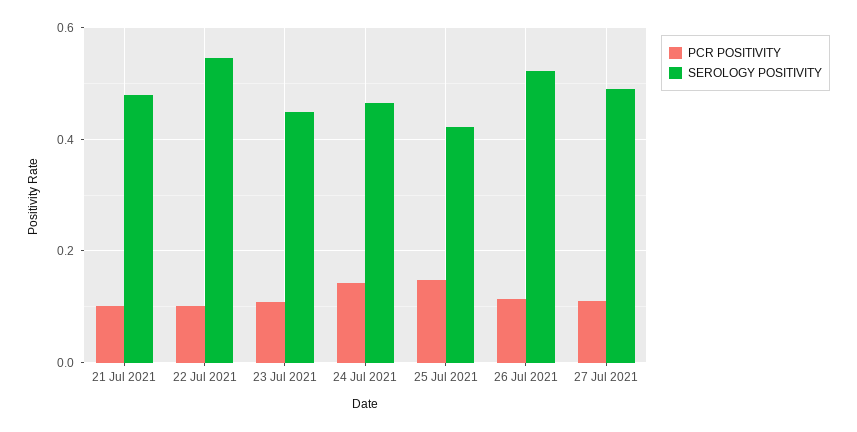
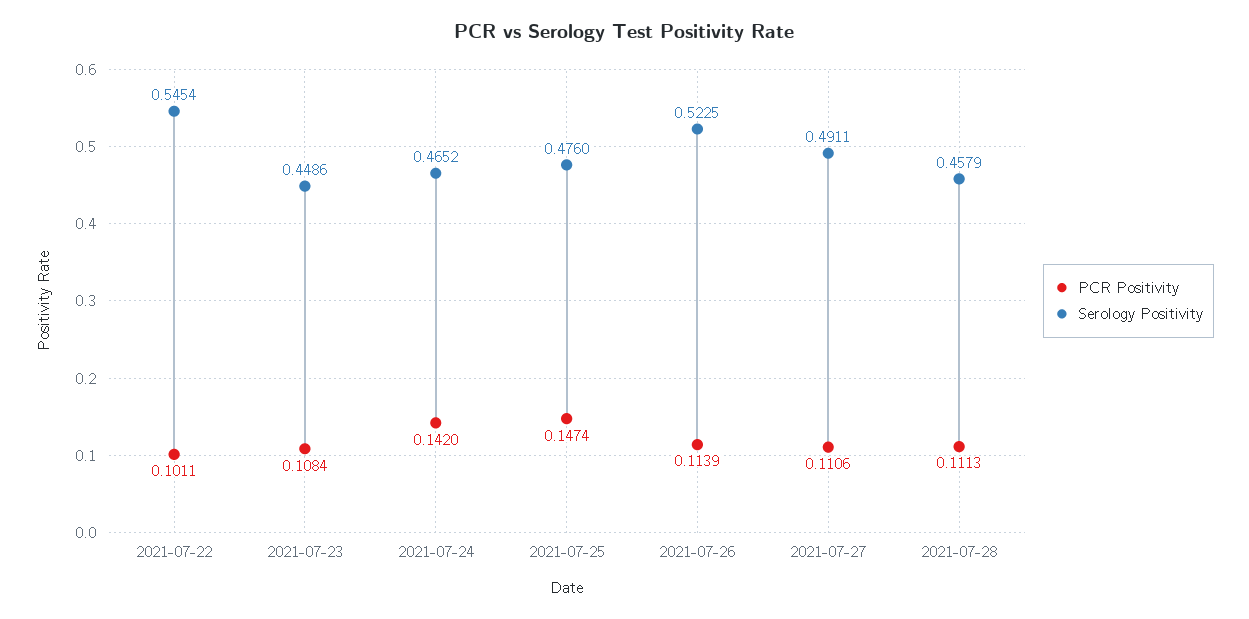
PCR POSITIVITY, 21 Jul 2021: 0.1 -> none
SEROLOGY POSITIVITY, 21 Jul 2021: 0.48 -> none
SEROLOGY POSITIVITY, 25 Jul 2021: 0.42 -> 0.476
PCR POSITIVITY, 2021-07-28: none -> 0.1113
SEROLOGY POSITIVITY, 2021-07-28: none -> 0.4579

